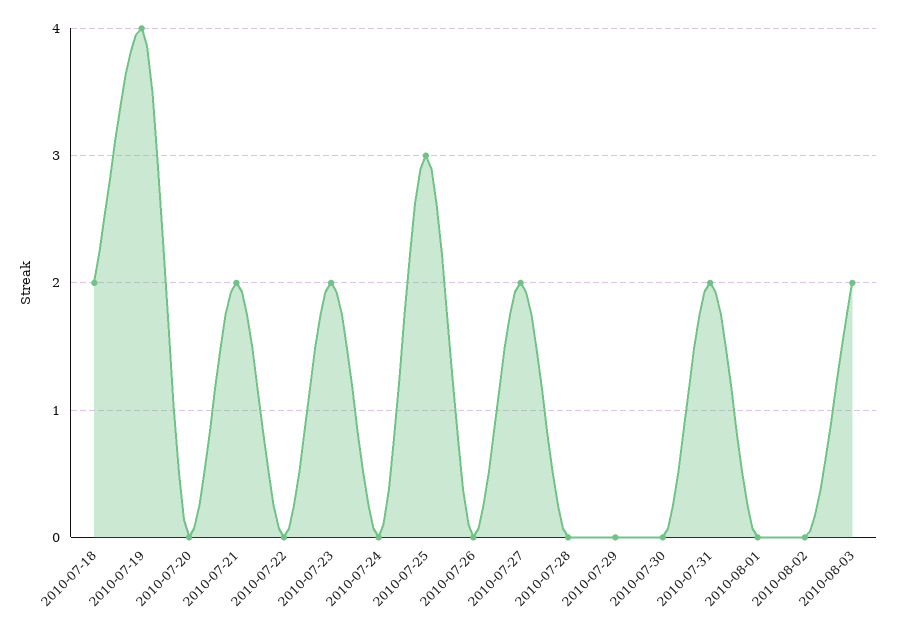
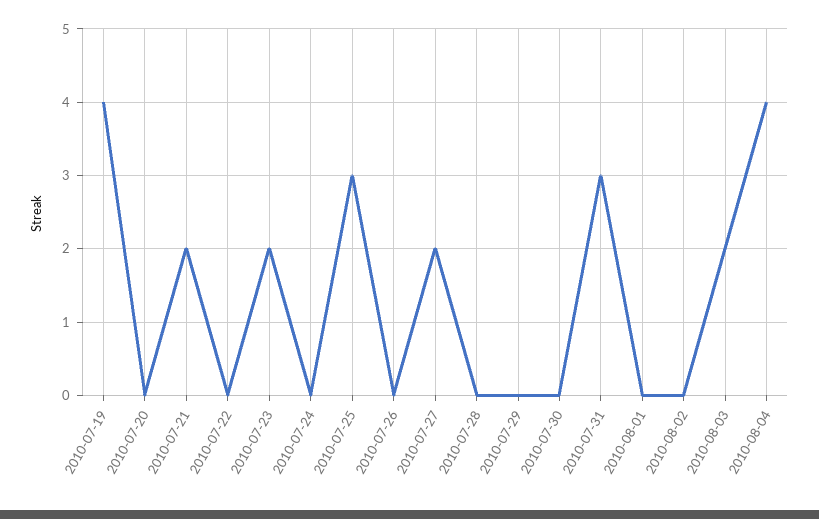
2010-07-18: 2 -> none
2010-07-31: 2 -> 3
2010-08-04: none -> 4

